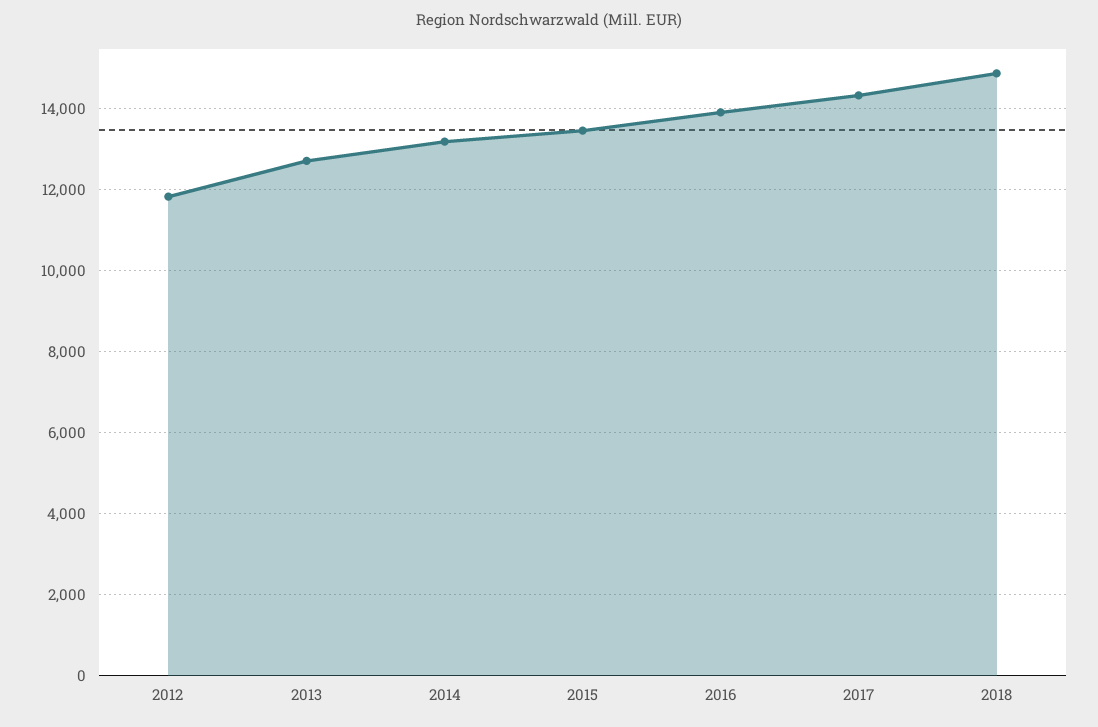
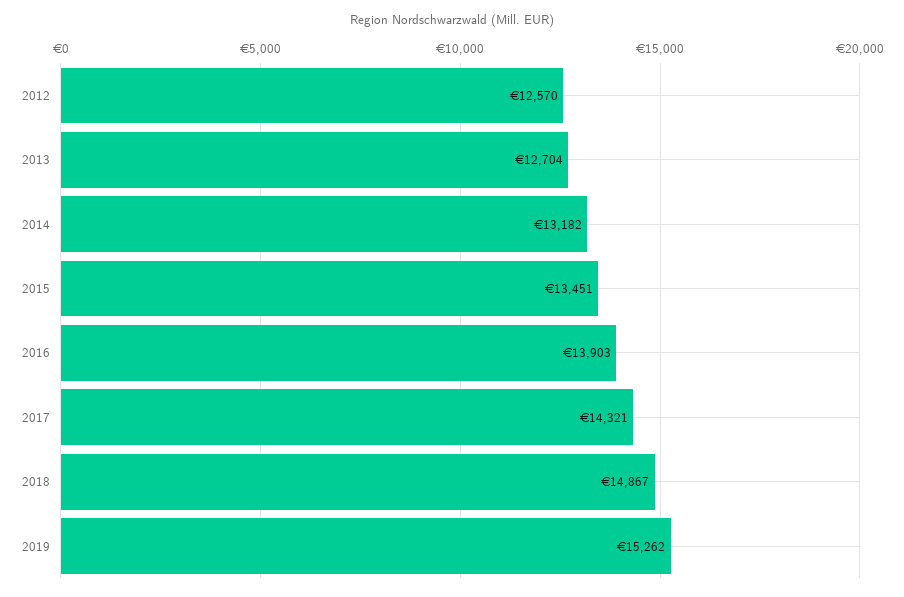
2012: 11800 -> 12570
2019: none -> 15262

